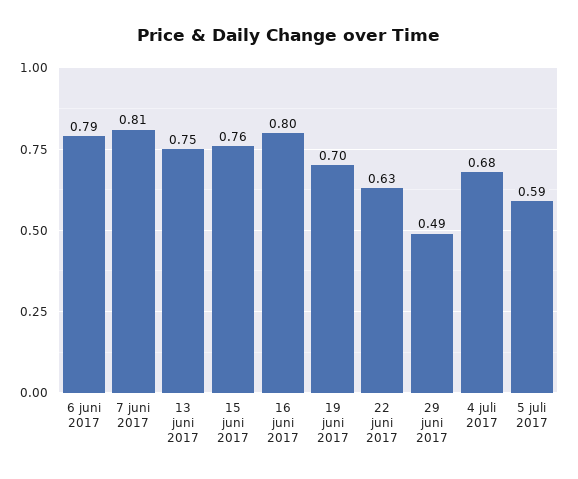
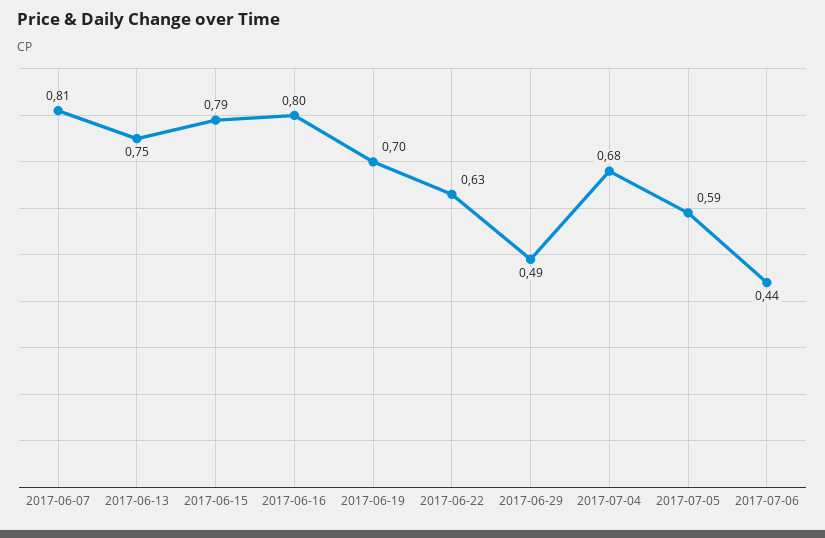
6 juni 2017: 0.79 -> none
15 juni 2017: 0.76 -> 0.79
2017-07-06: none -> 0.44

